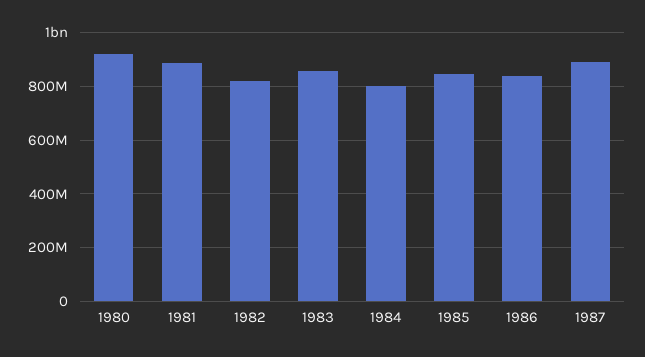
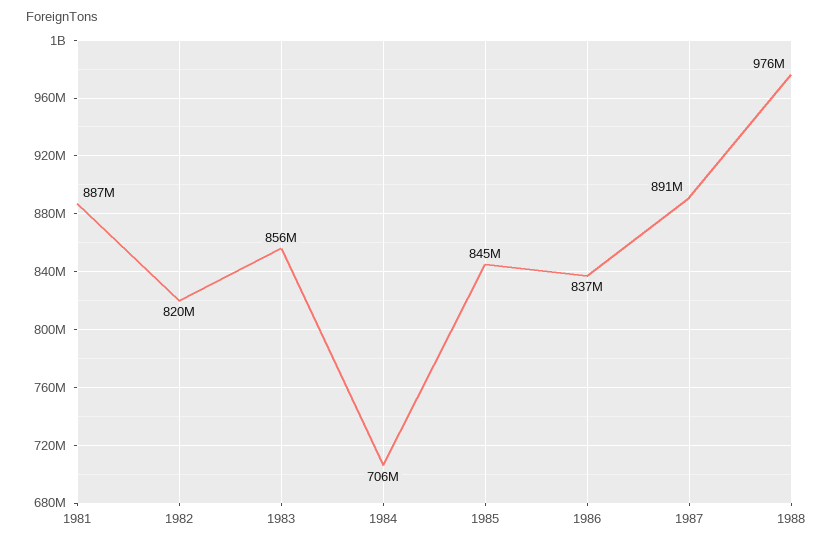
1980: 925000000 -> none
1984: 800000000 -> 706000000
1988: none -> 976000000

